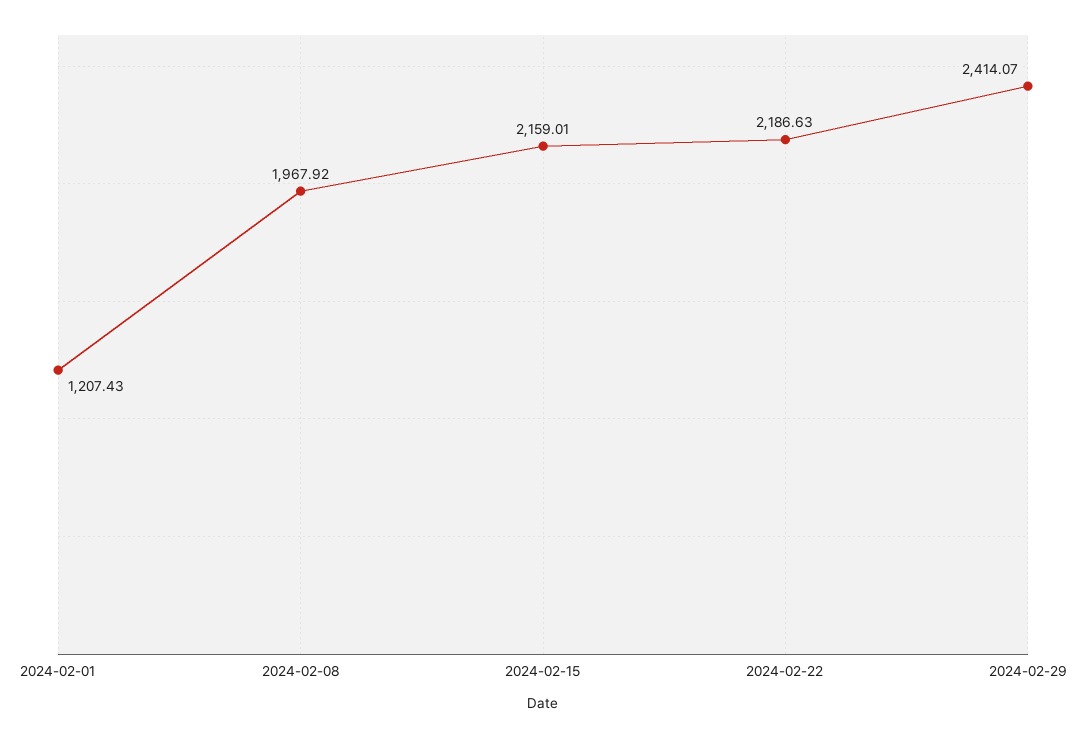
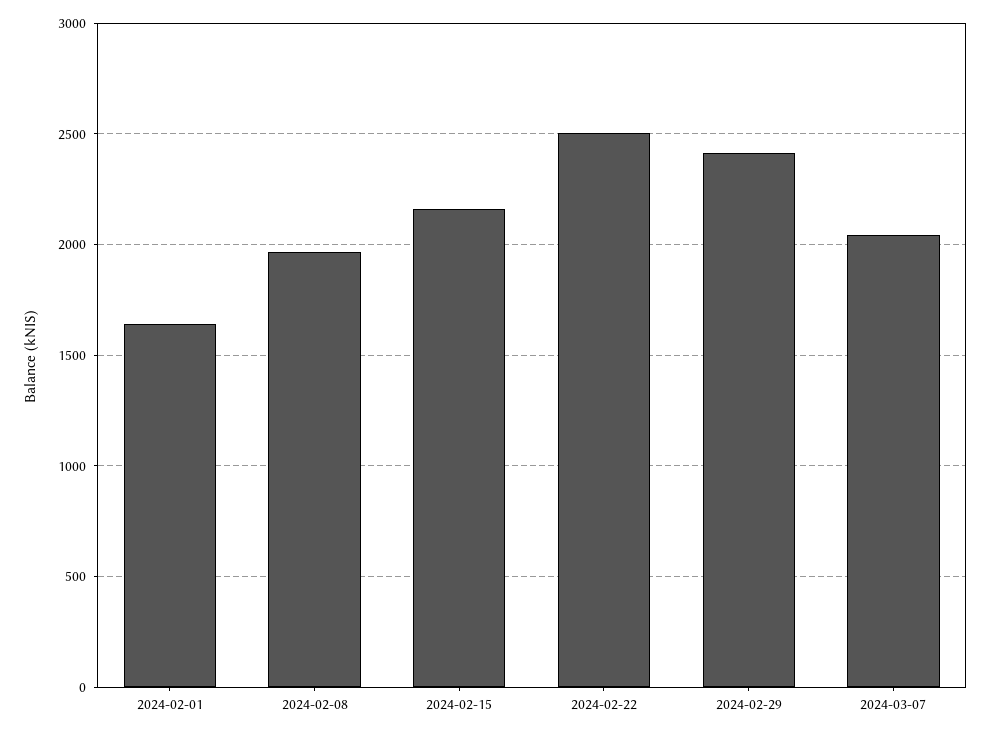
2024-02-01: 1207.43 -> 1650
2024-02-22: 2186.63 -> 2500
2024-03-07: none -> 2050

